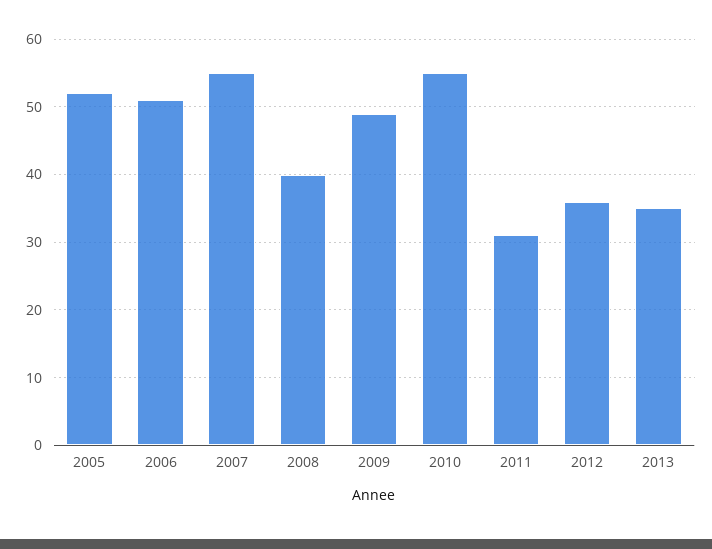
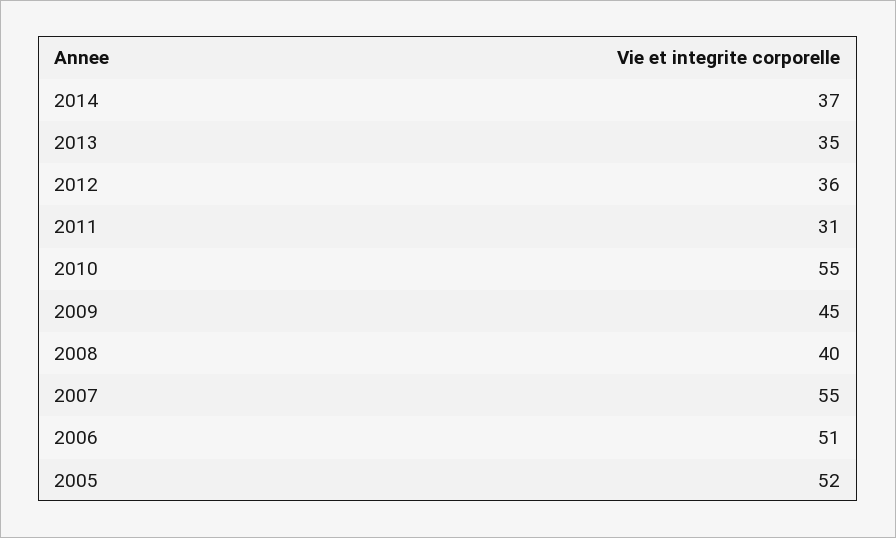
2009: 49 -> 45
2014: none -> 37

